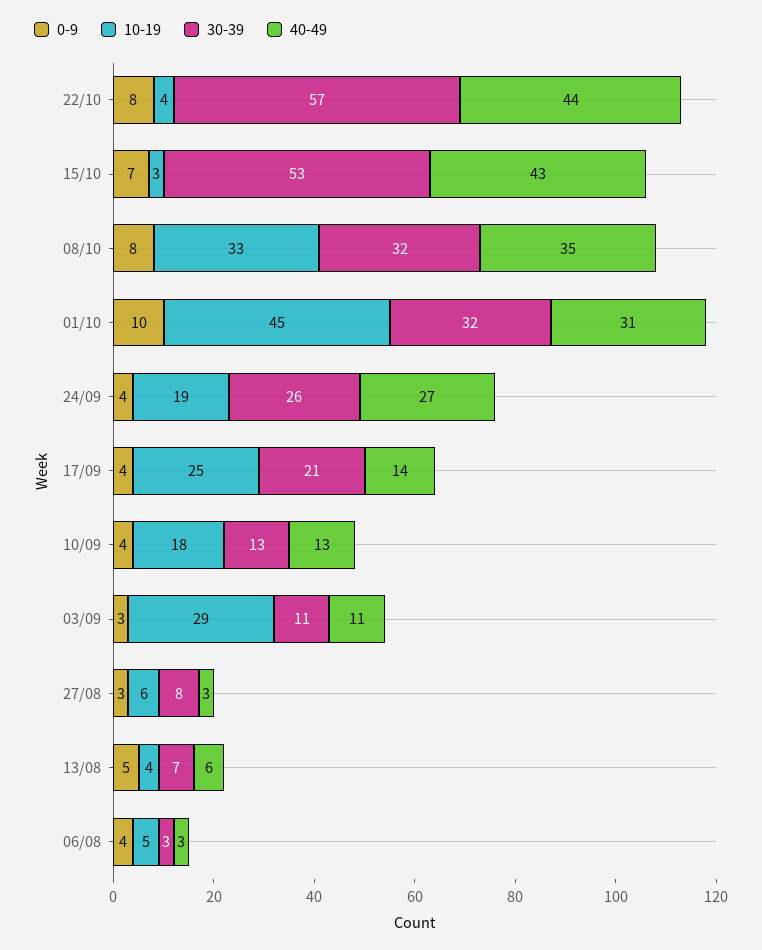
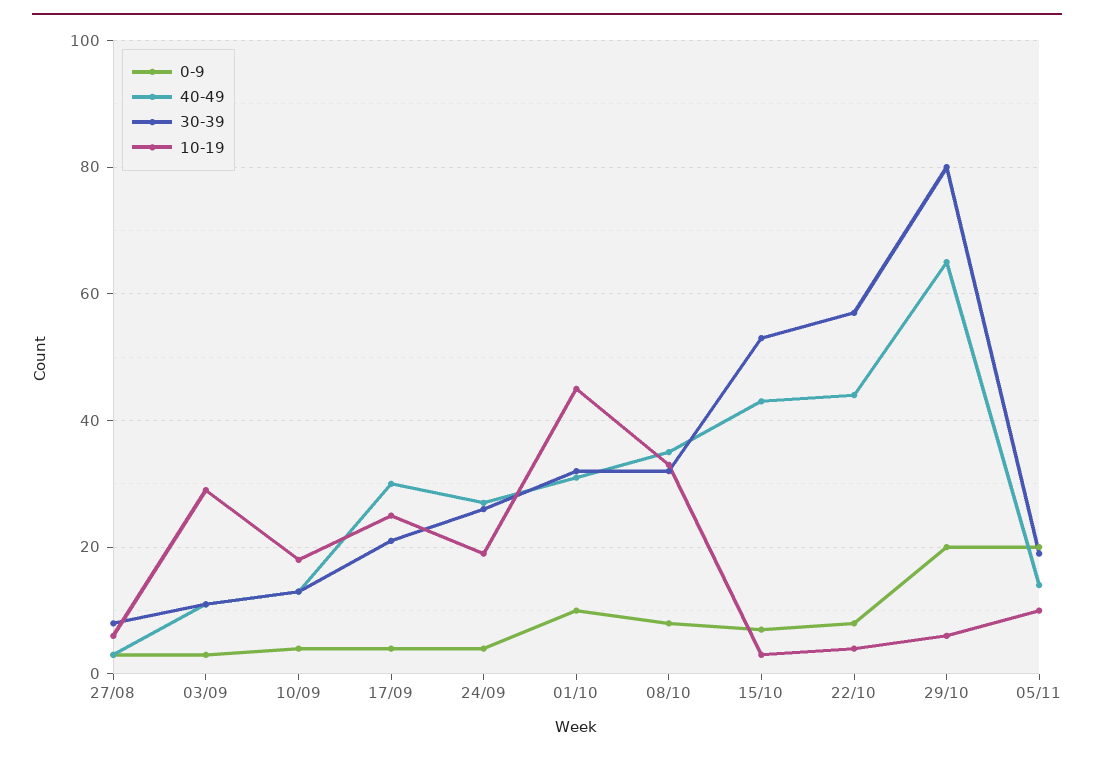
40-49, 17/09: 14 -> 30
0-9, 13/08: 5 -> none
10-19, 13/08: 4 -> none
30-39, 13/08: 7 -> none
40-49, 13/08: 6 -> none
0-9, 06/08: 4 -> none
10-19, 06/08: 5 -> none
30-39, 06/08: 3 -> none
40-49, 06/08: 3 -> none
0-9, 29/10: none -> 20
40-49, 29/10: none -> 65
30-39, 29/10: none -> 80
10-19, 29/10: none -> 5
0-9, 05/11: none -> 20
40-49, 05/11: none -> 15
30-39, 05/11: none -> 20
10-19, 05/11: none -> 10

